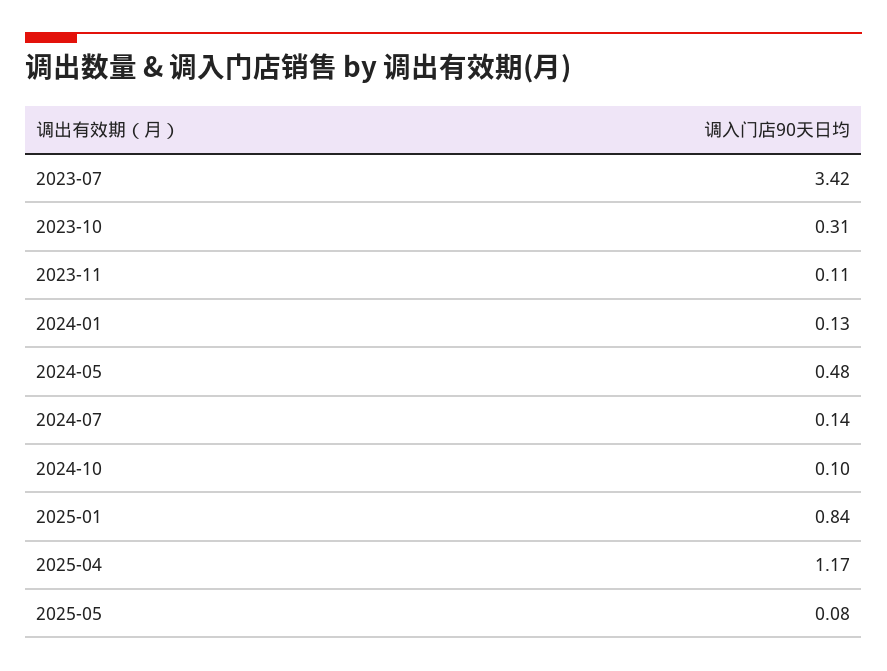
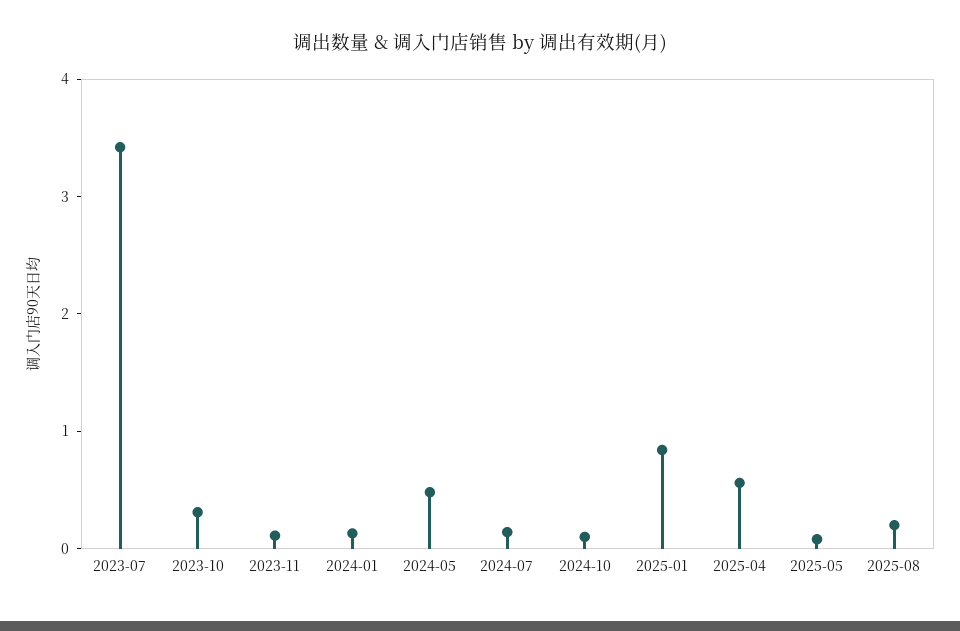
2025-04: 1.17 -> 0.6
2025-08: none -> 0.2

